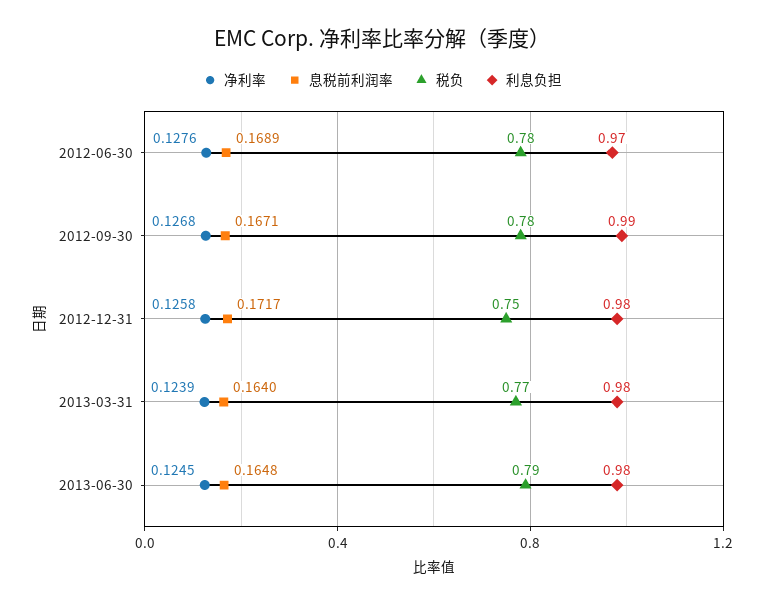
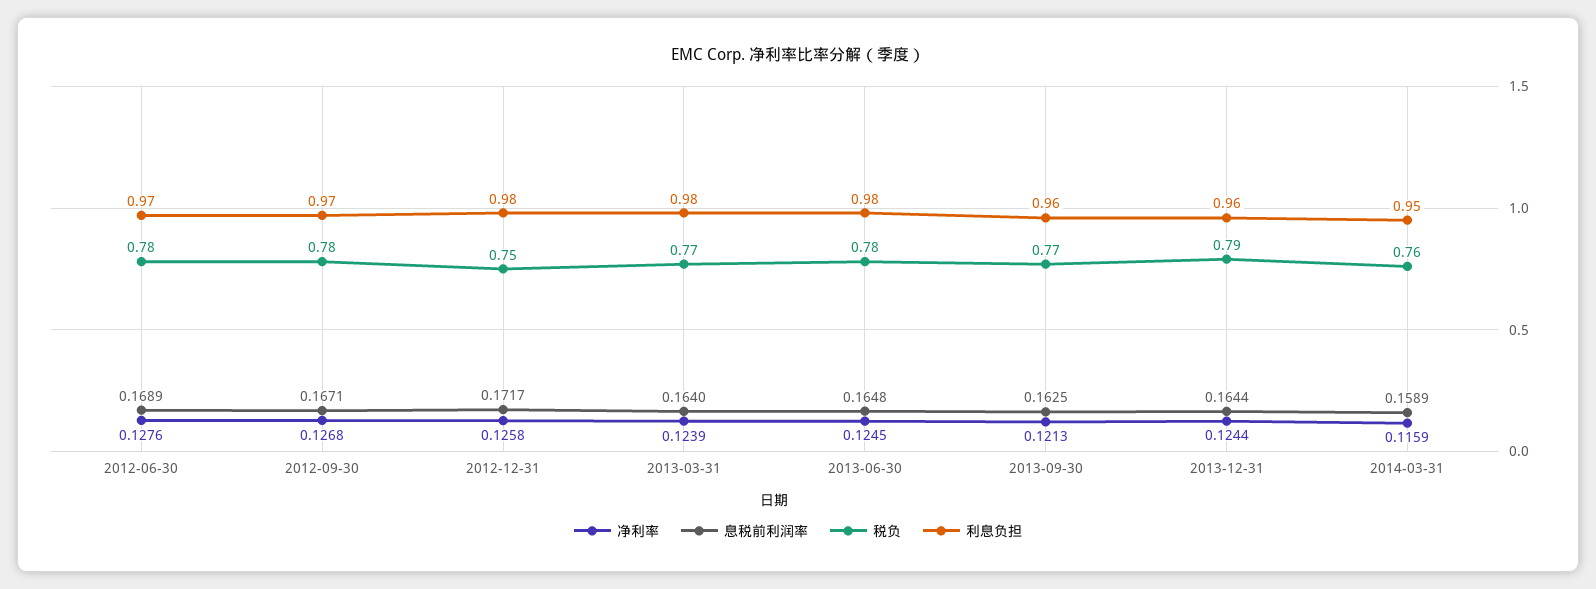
利息负担, 2012-09-30: 0.99 -> 0.97
税负, 2013-06-30: 0.79 -> 0.78
净利率, 2013-09-30: none -> 0.1213
息税前利润率, 2013-09-30: none -> 0.1625
税负, 2013-09-30: none -> 0.77
利息负担, 2013-09-30: none -> 0.96
净利率, 2013-12-31: none -> 0.1244
息税前利润率, 2013-12-31: none -> 0.1644
税负, 2013-12-31: none -> 0.79
利息负担, 2013-12-31: none -> 0.96
净利率, 2014-03-31: none -> 0.1159
息税前利润率, 2014-03-31: none -> 0.1589
税负, 2014-03-31: none -> 0.76
利息负担, 2014-03-31: none -> 0.95

